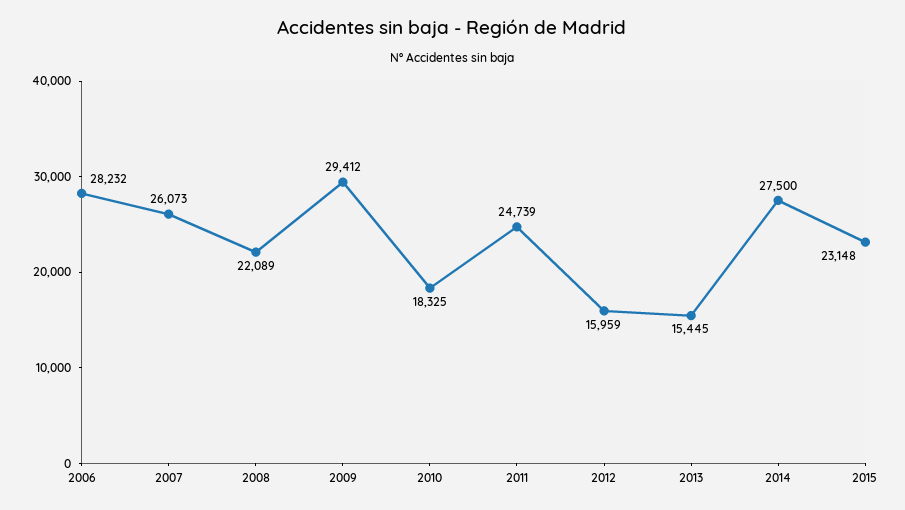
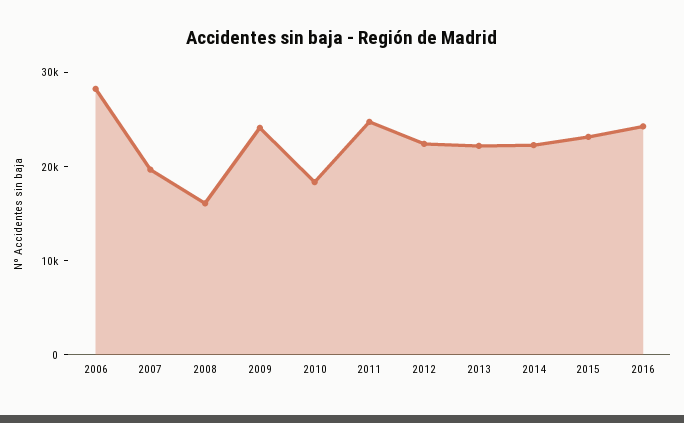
2007: 26073 -> 20000
2008: 22089 -> 16000
2009: 29412 -> 24000
2012: 15959 -> 22000
2013: 15445 -> 22000
2014: 27500 -> 22000
2016: none -> 24000

